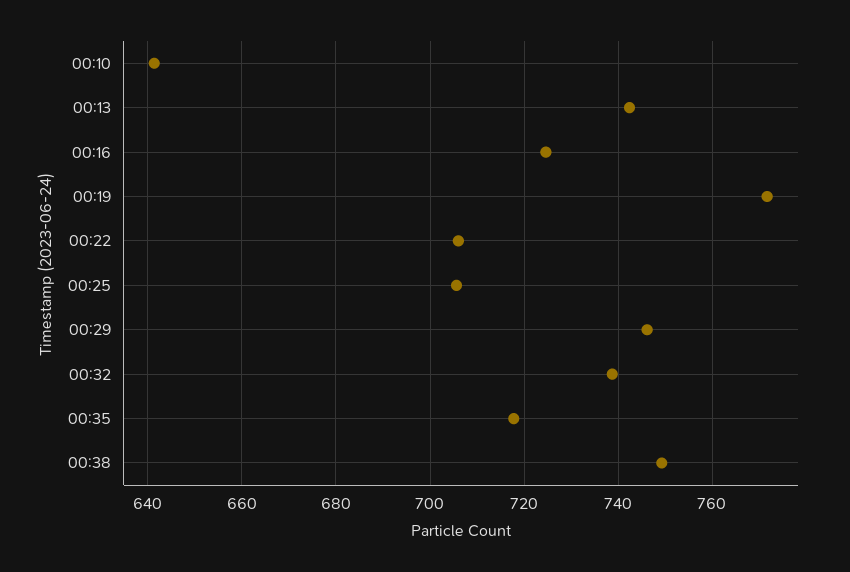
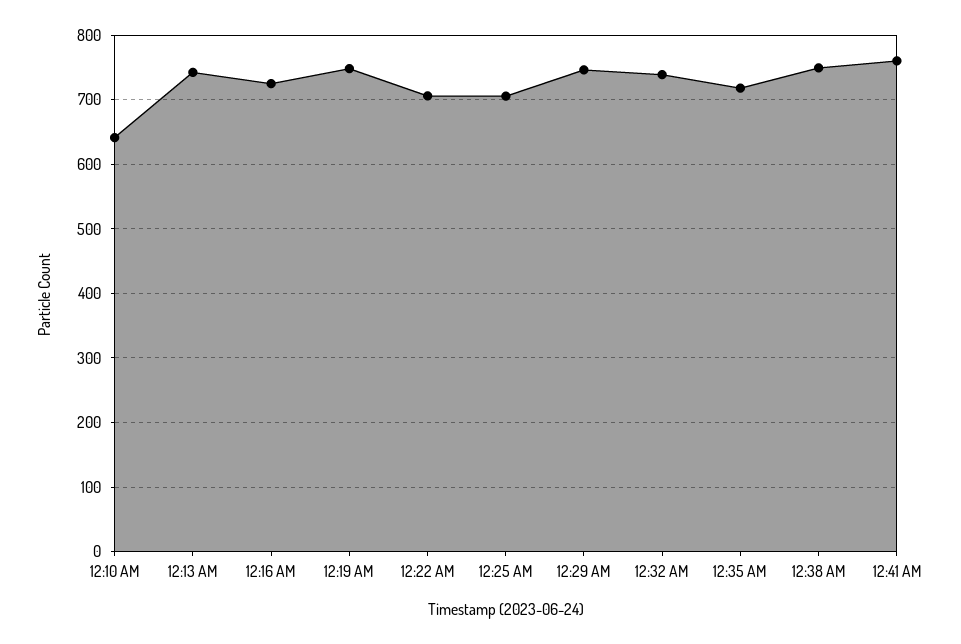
00:19: 772 -> 750
12:41 AM: none -> 760

